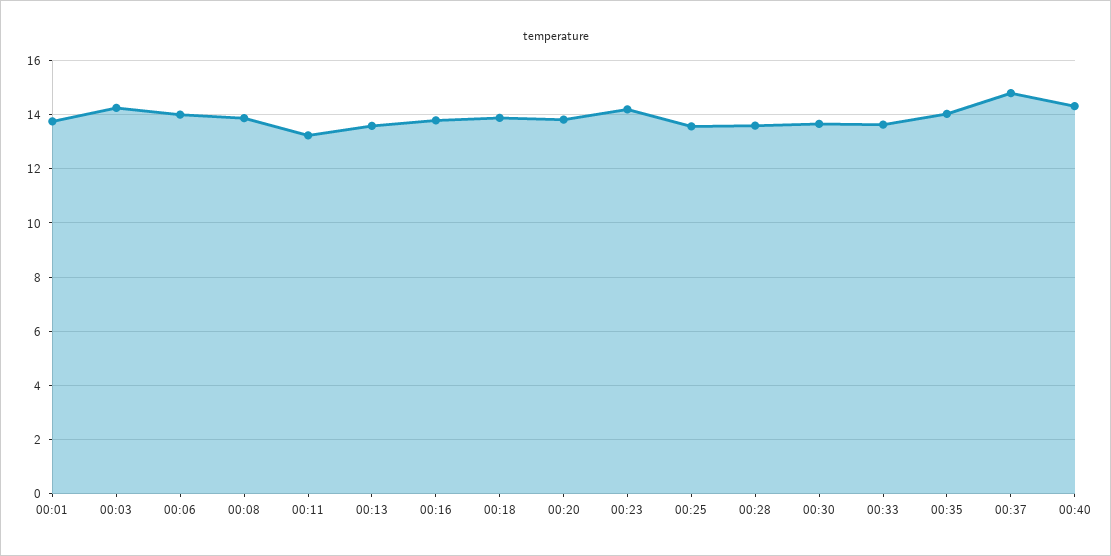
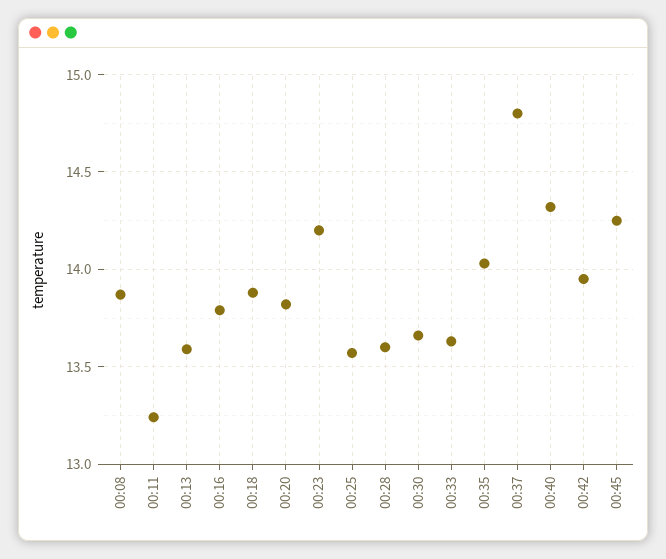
00:01: 13.75 -> none
00:03: 14.25 -> none
00:06: 14 -> none
00:42: none -> 13.95
00:45: none -> 14.25

